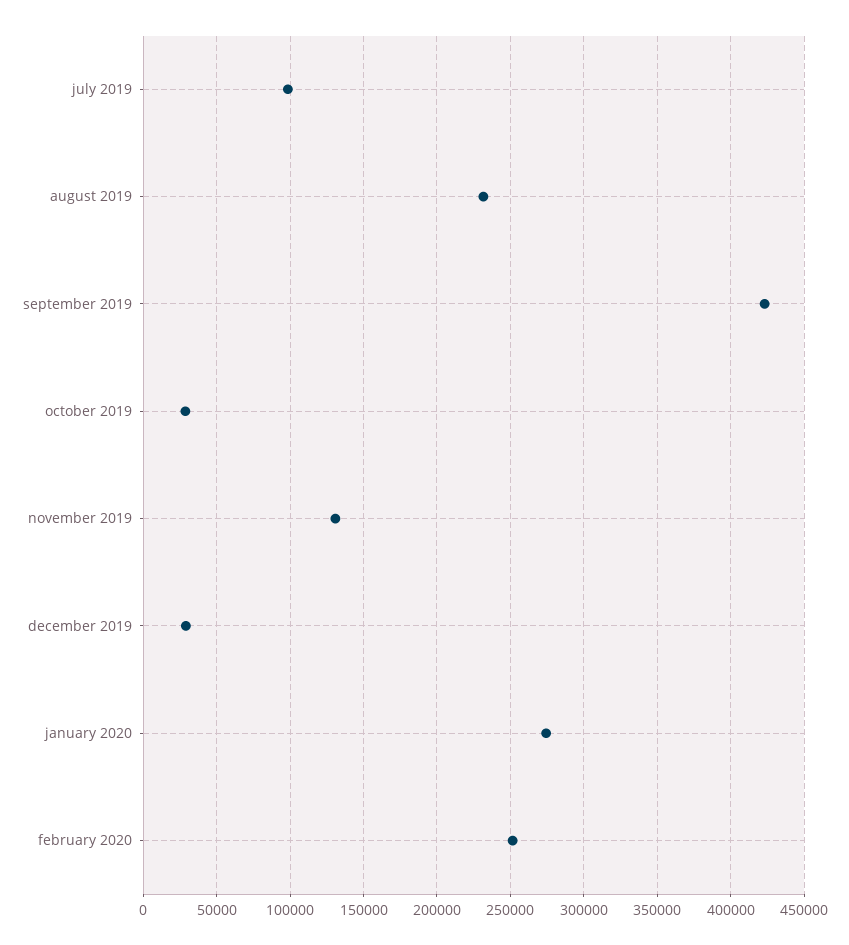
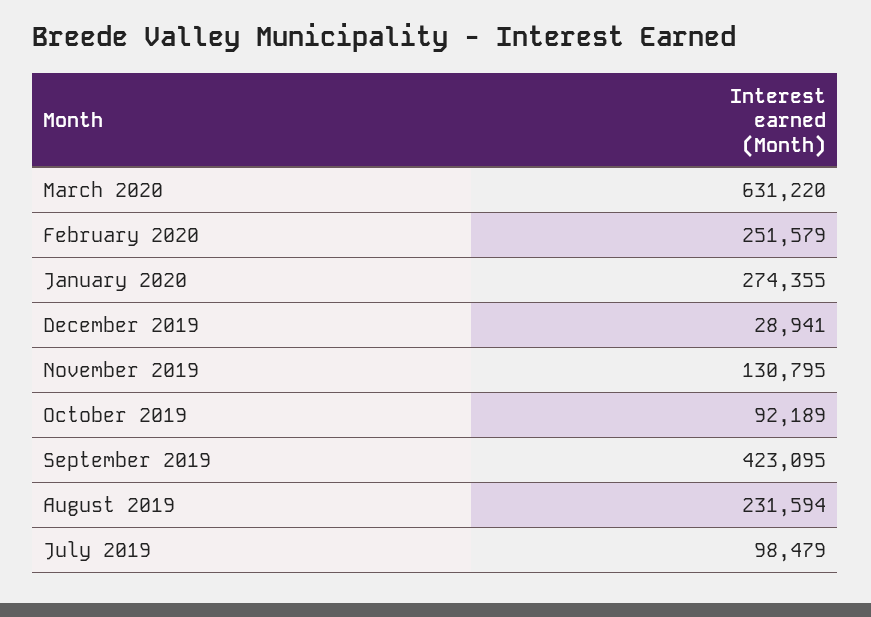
october 2019: 30000 -> 92189
March 2020: none -> 631220

